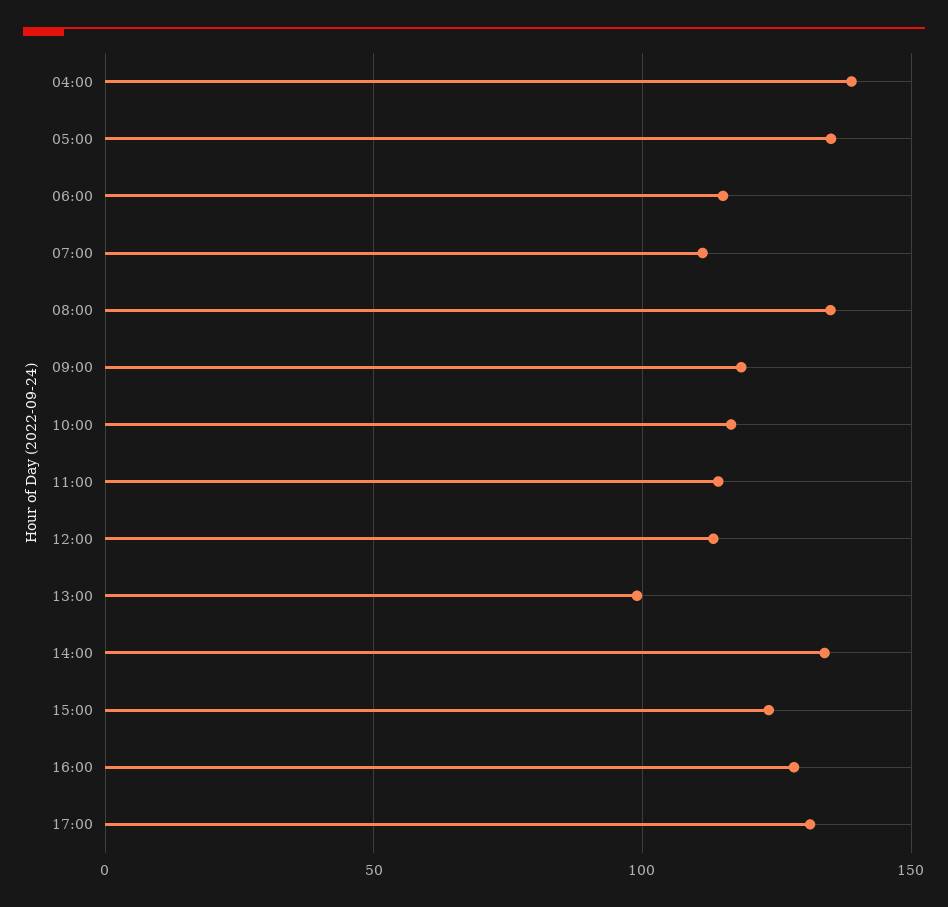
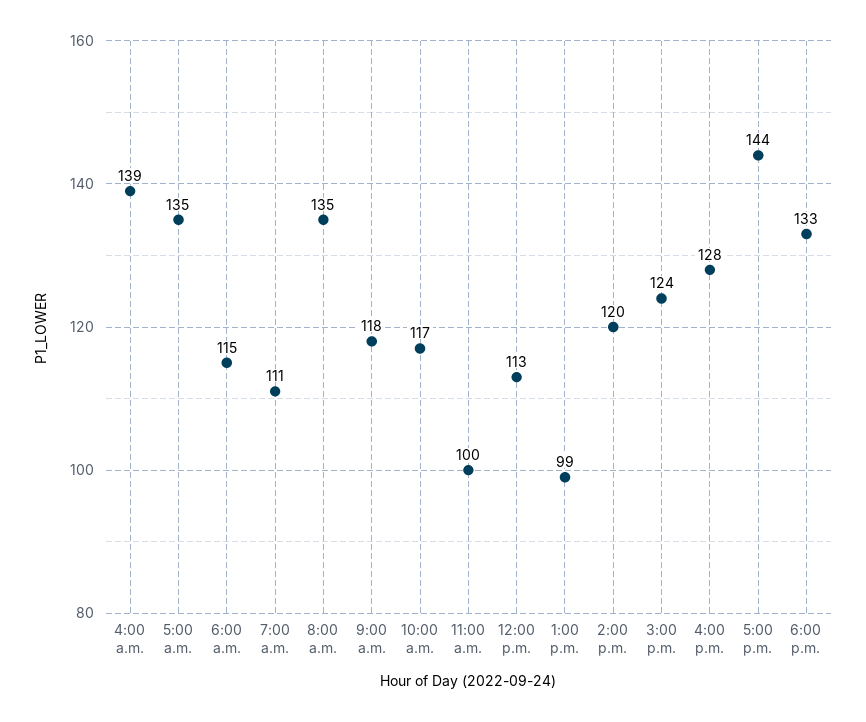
11:00: 115 -> 100
14:00: 135 -> 120
17:00: 130 -> 144
6:00 p.m.: none -> 133

